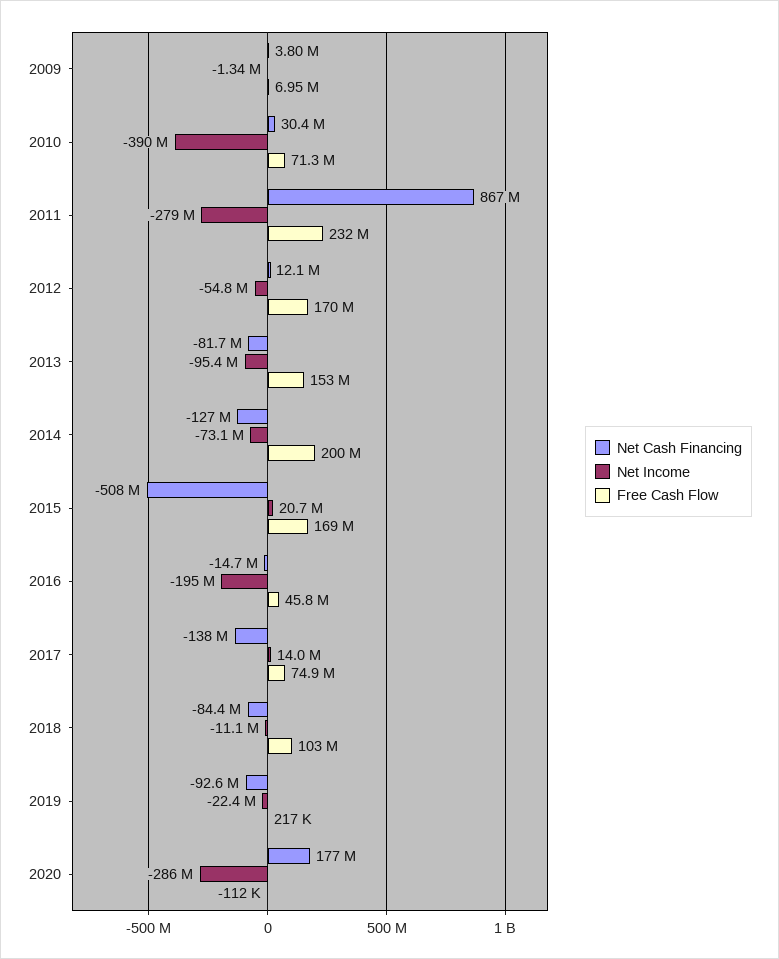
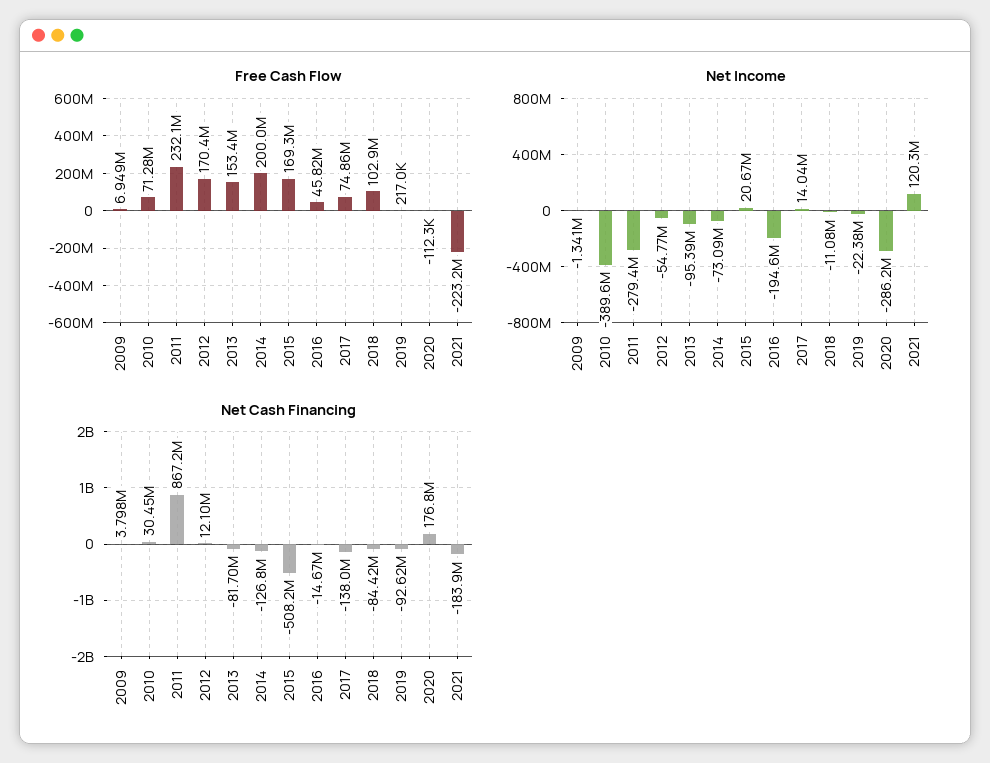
Free Cash Flow, 2021: none -> -223200000
Net Income, 2021: none -> 120300000
Net Cash Financing, 2021: none -> -183900000

